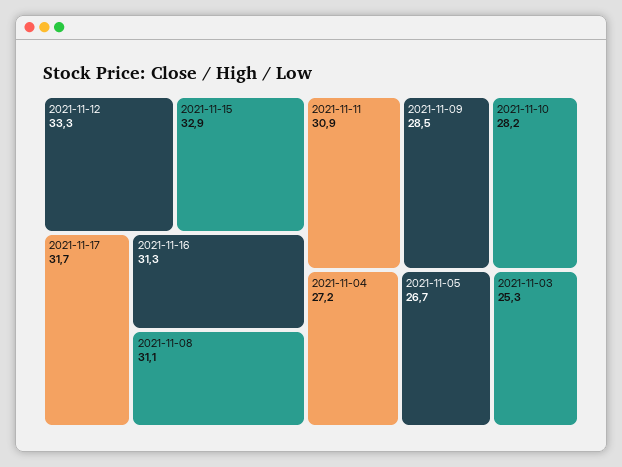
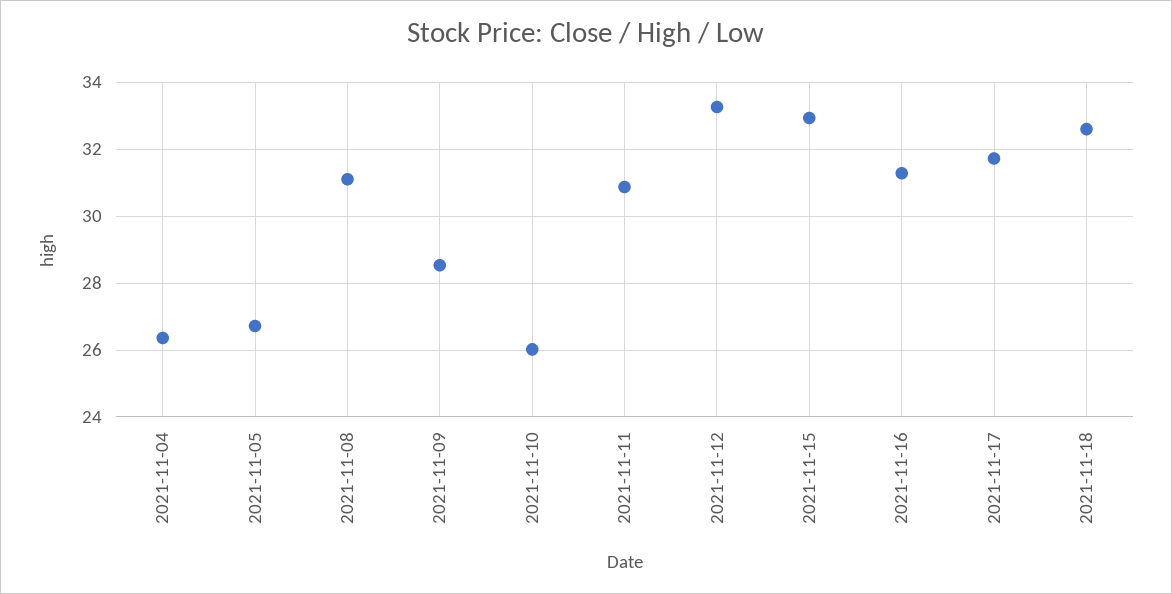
2021-11-10: 28.2 -> 26
2021-11-04: 27.2 -> 26.4
2021-11-03: 25.3 -> none
2021-11-18: none -> 32.6

